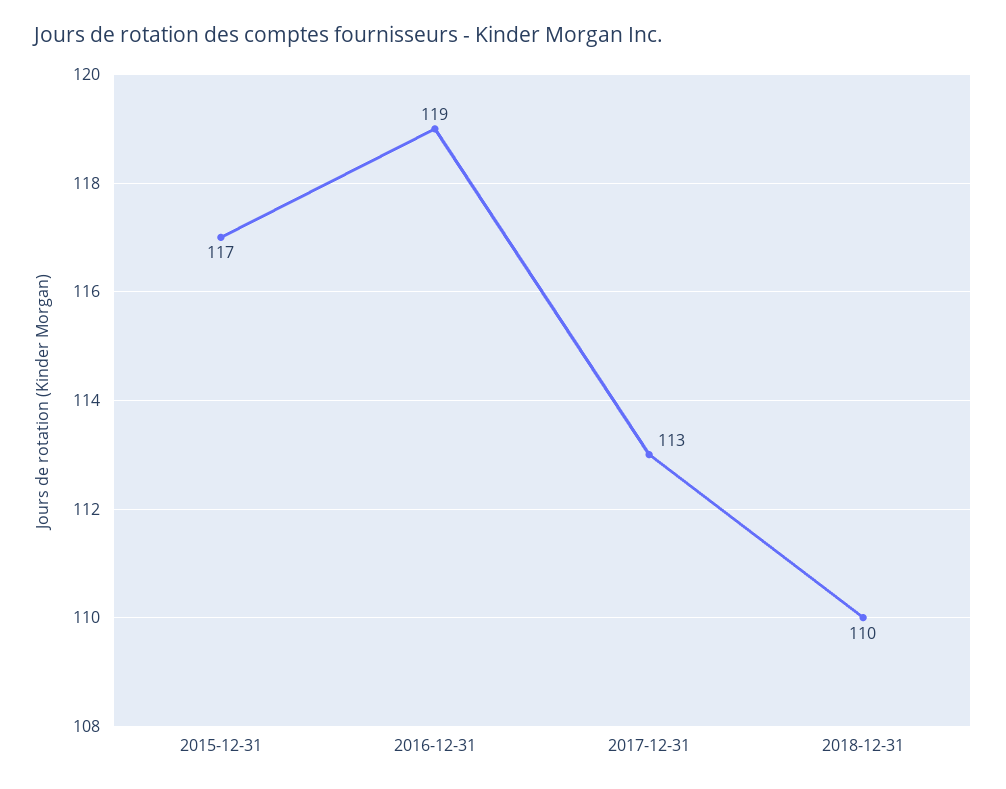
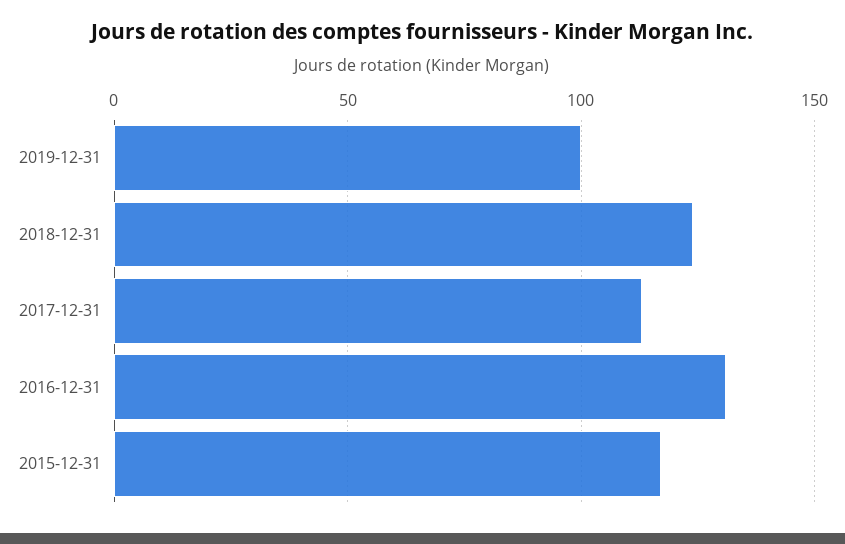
2016-12-31: 119 -> 130
2018-12-31: 110 -> 125
2019-12-31: none -> 100

